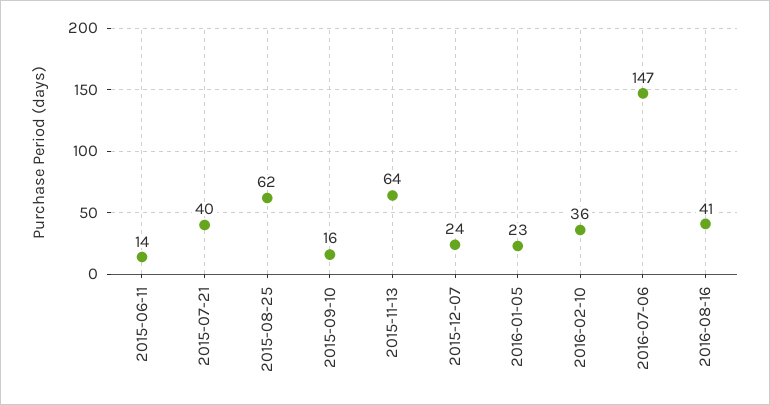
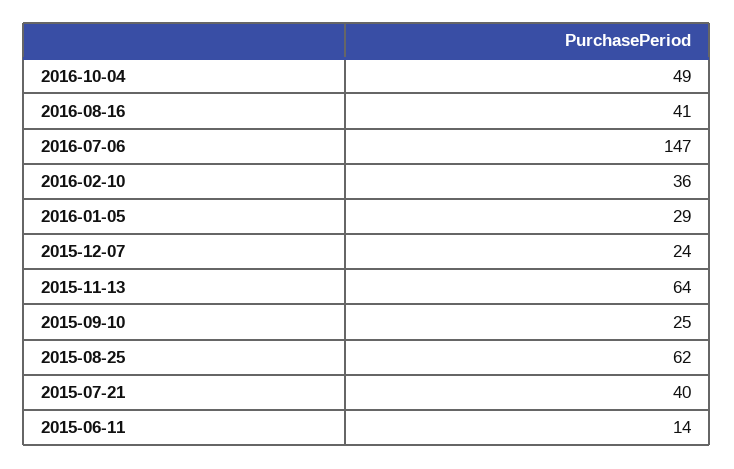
2015-09-10: 16 -> 25
2016-01-05: 23 -> 29
2016-10-04: none -> 49

